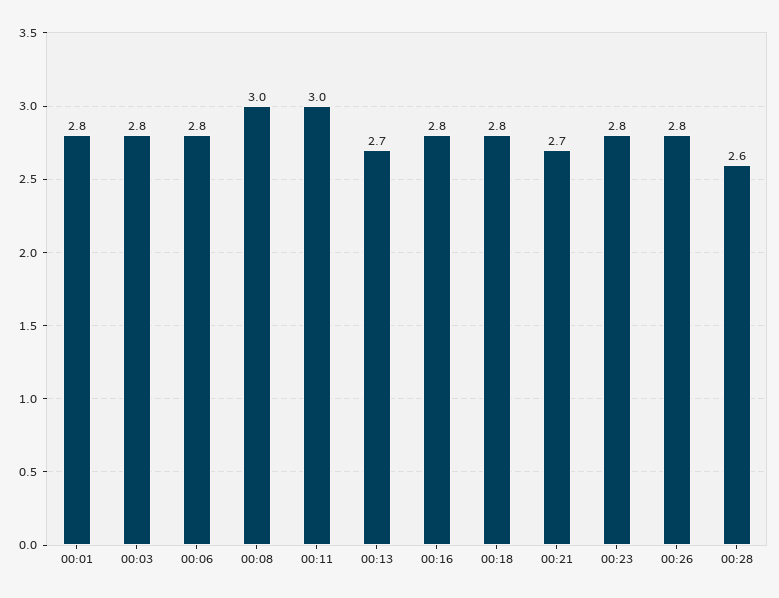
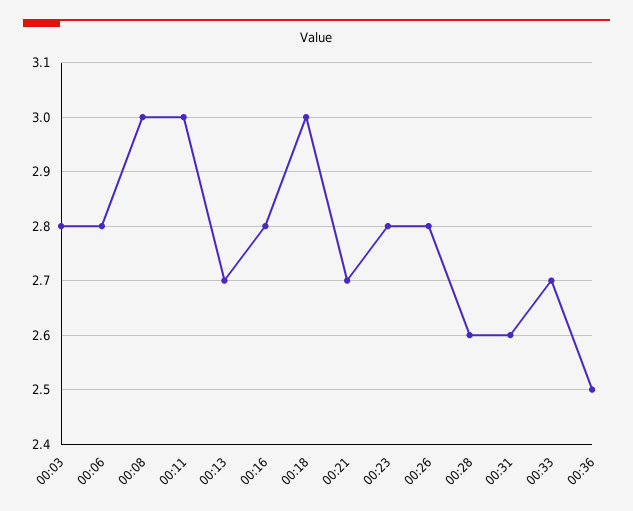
00:01: 2.8 -> none
00:18: 2.8 -> 3
00:31: none -> 2.6
00:33: none -> 2.7
00:36: none -> 2.5

